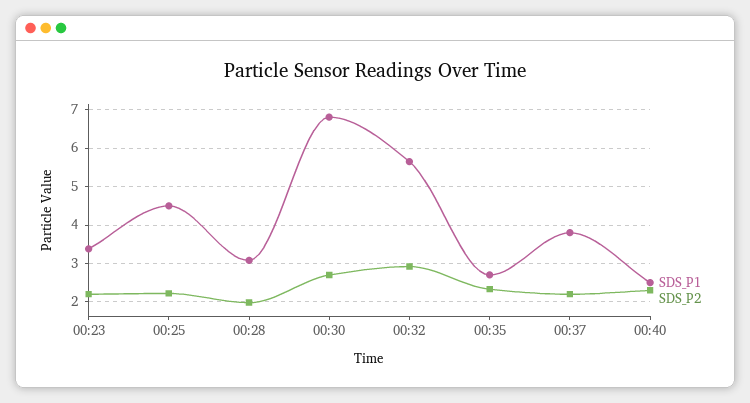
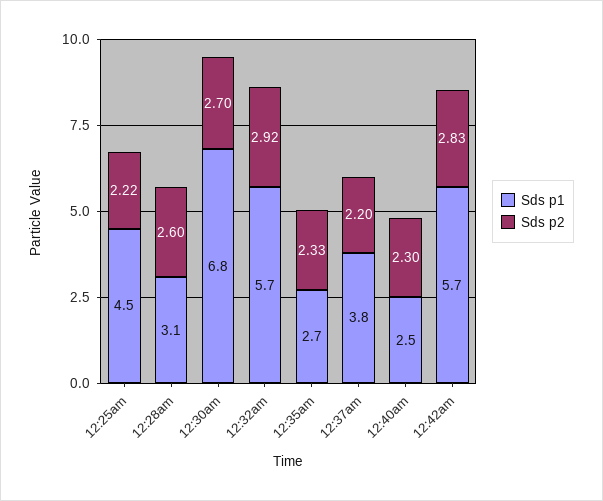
SDS_P1, 00:23: 3.4 -> none
SDS_P2, 00:23: 2.2 -> none
SDS_P2, 00:28: 2 -> 2.6
SDS_P1, 12:42am: none -> 5.7
SDS_P2, 12:42am: none -> 2.83

